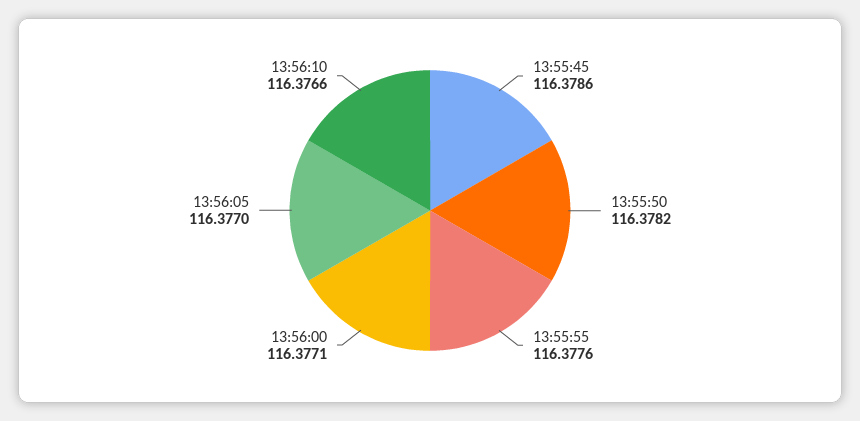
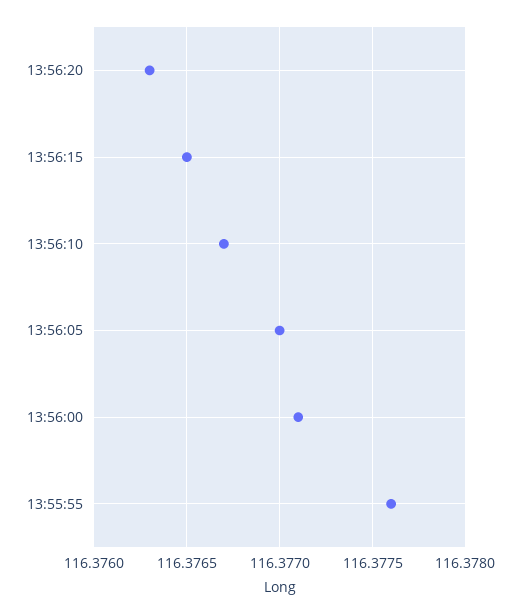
13:55:45: 116.3786 -> none
13:55:50: 116.3782 -> none
13:56:10: 116.3766 -> 116.3767
13:56:20: none -> 116.3763
13:56:15: none -> 116.3765

